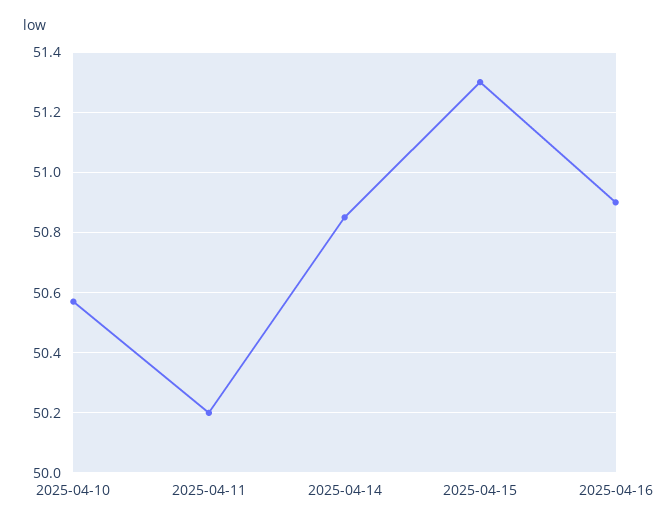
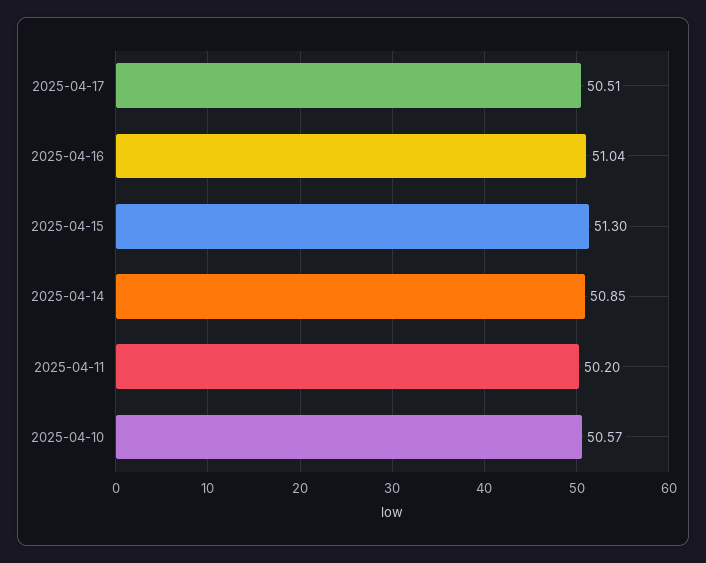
2025-04-16: 50.9 -> 51.04
2025-04-17: none -> 50.51

